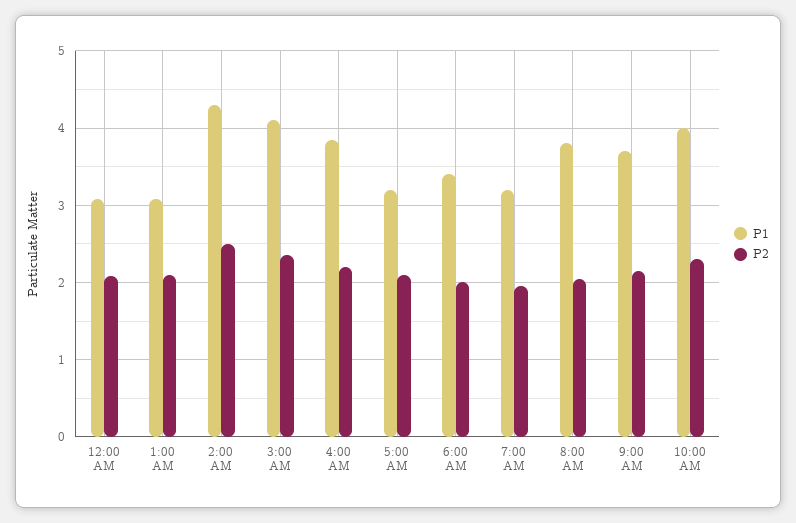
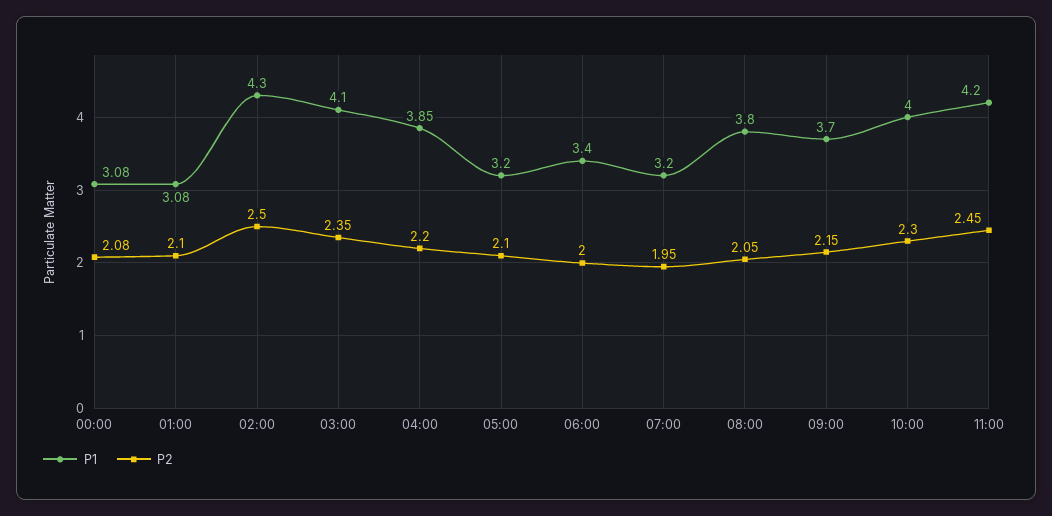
P1, 11:00: none -> 4.2
P2, 11:00: none -> 2.45

